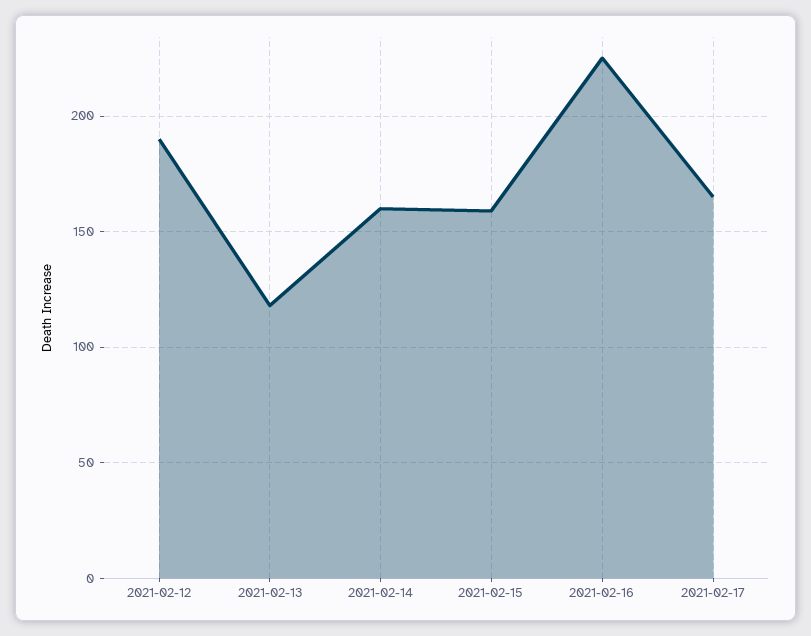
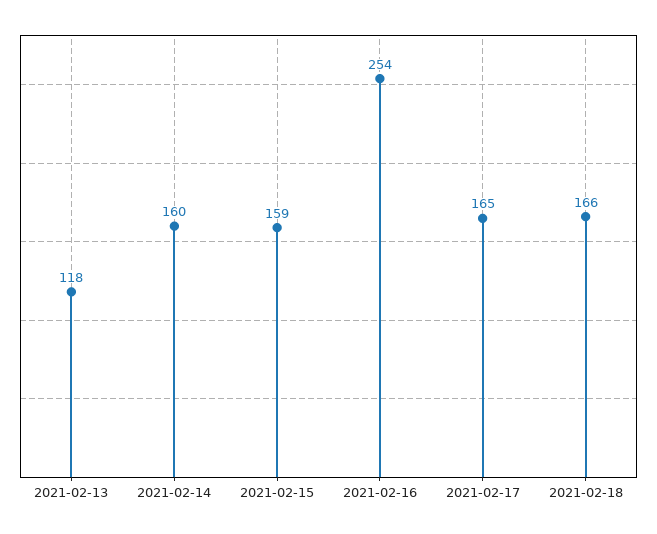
2021-02-12: 190 -> none
2021-02-16: 225 -> 254
2021-02-18: none -> 166

